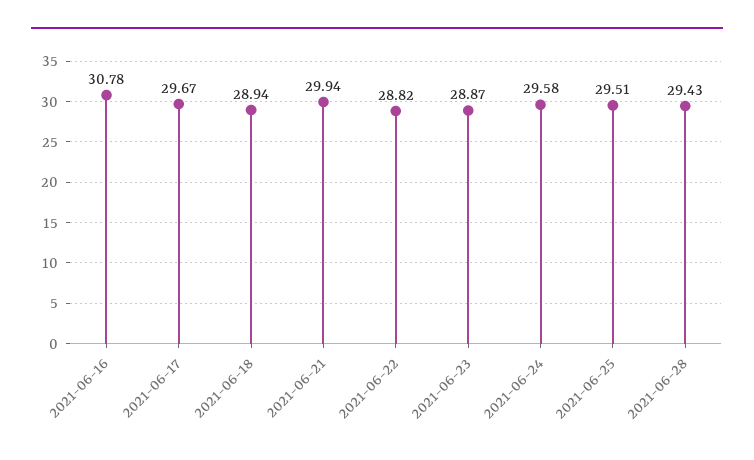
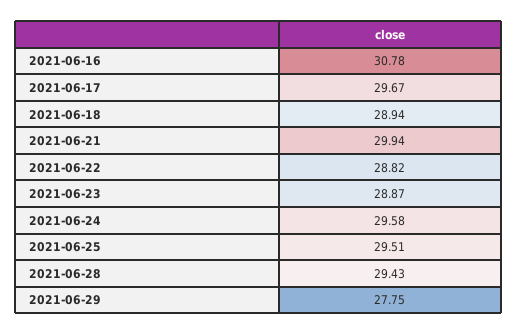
2021-06-29: none -> 27.75

